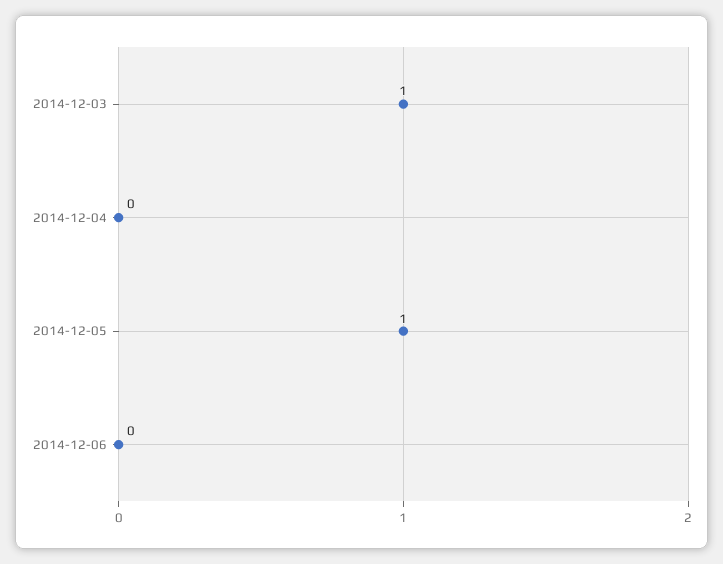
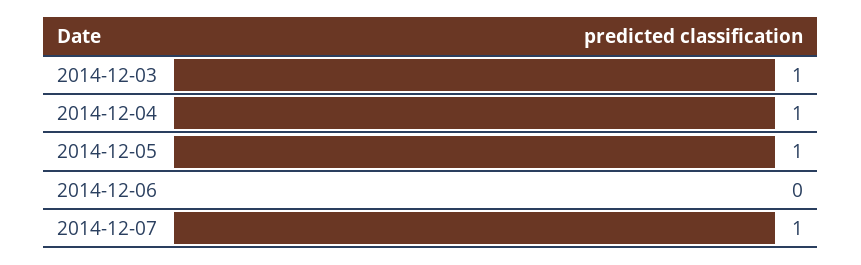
2014-12-04: 0 -> 1
2014-12-07: none -> 1

